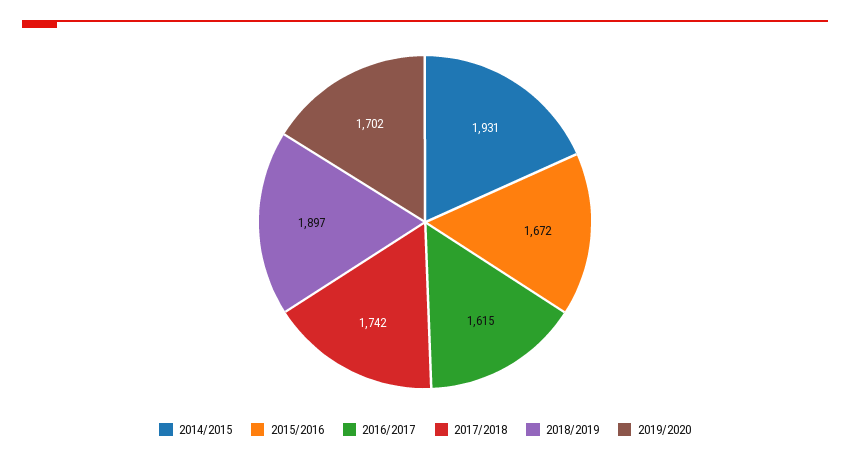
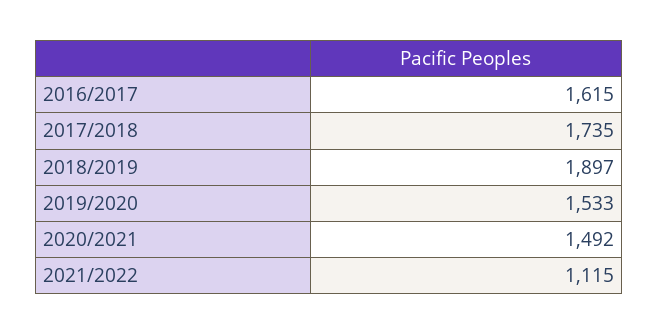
2014/2015: 1931 -> none
2015/2016: 1672 -> none
2017/2018: 1742 -> 1735
2019/2020: 1702 -> 1533
2020/2021: none -> 1492
2021/2022: none -> 1115

